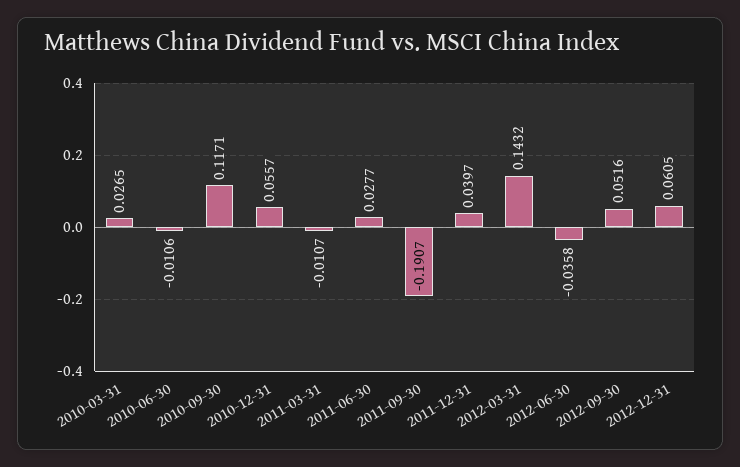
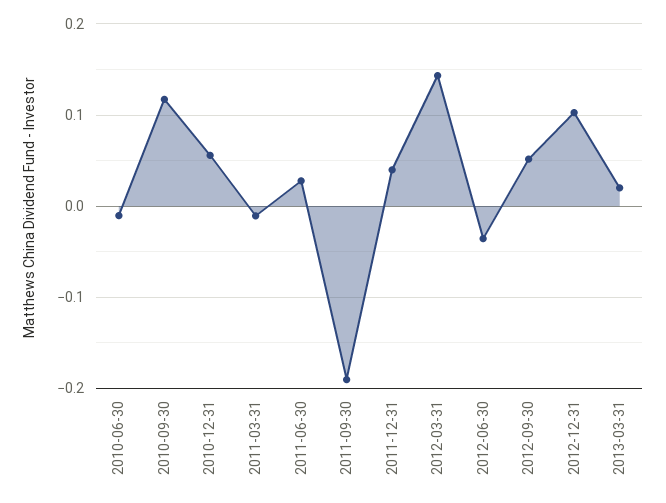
2010-03-31: 0.0265 -> none
2012-12-31: 0.0605 -> 0.1
2013-03-31: none -> 0.02

